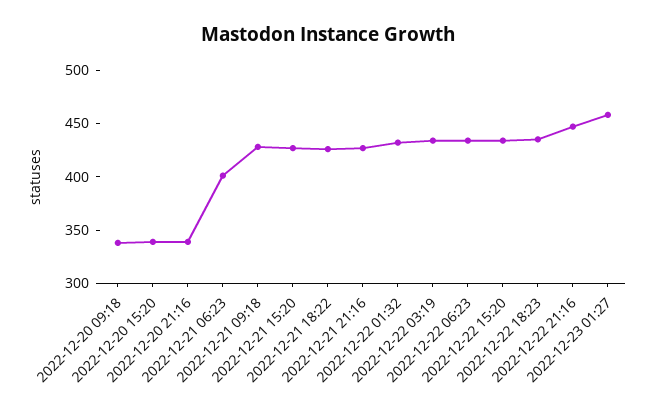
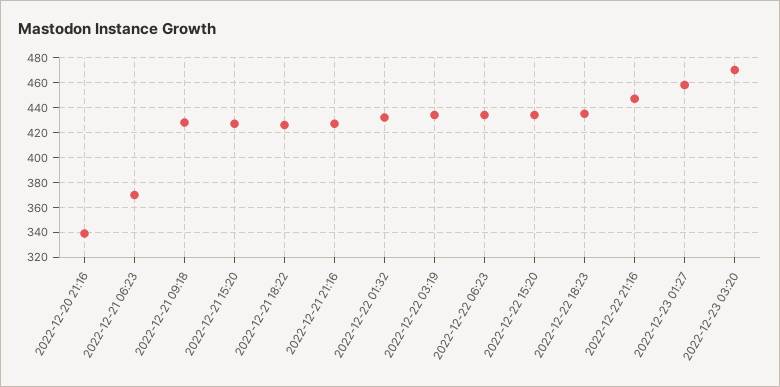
2022-12-20 09:18: 340 -> none
2022-12-20 15:20: 340 -> none
2022-12-21 06:23: 400 -> 370
2022-12-23 03:20: none -> 470

